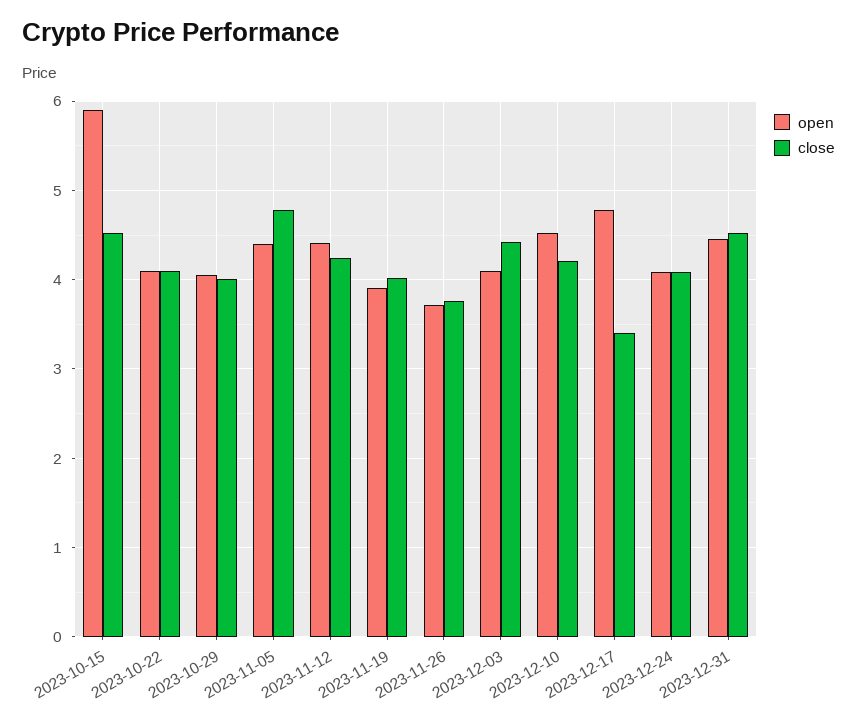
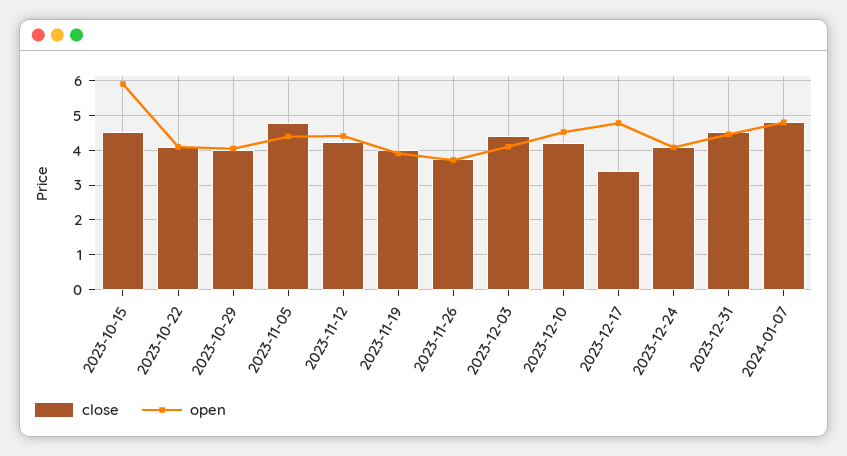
close, 2024-01-07: none -> 4.8
open, 2024-01-07: none -> 4.8

